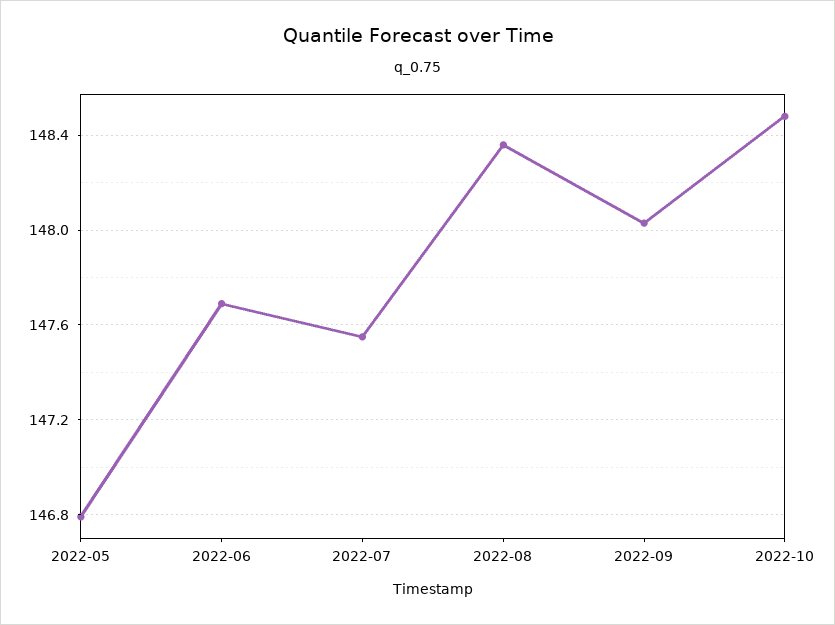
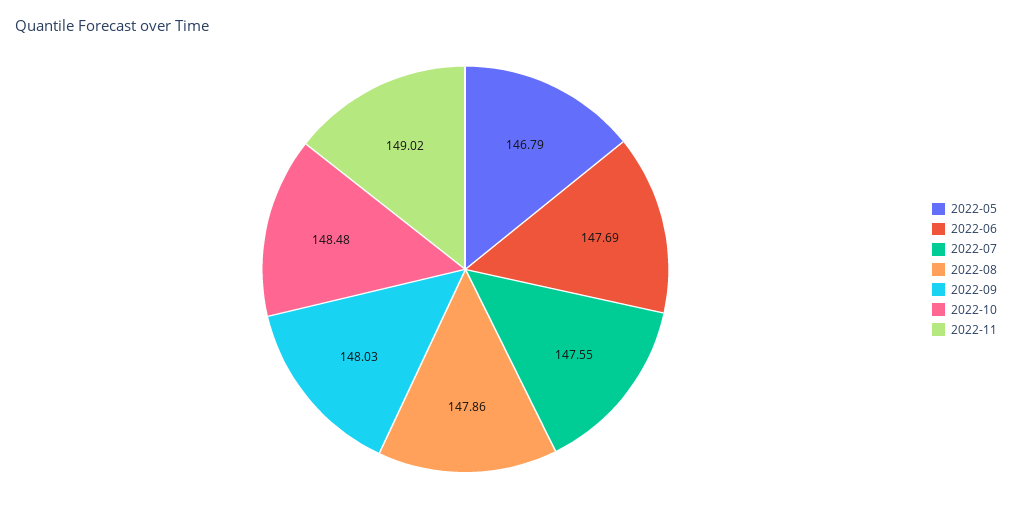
2022-08: 148.35 -> 147.86
2022-11: none -> 149.02

